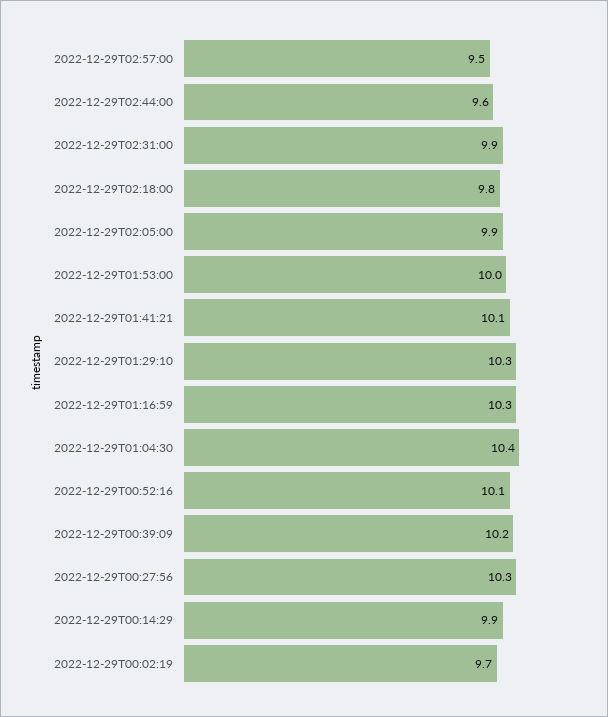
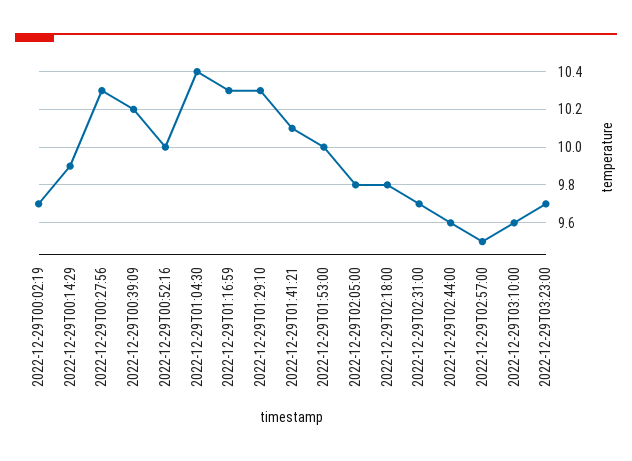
2022-12-29T02:31:00: 9.9 -> 9.7
2022-12-29T02:05:00: 9.9 -> 9.8
2022-12-29T00:52:16: 10.1 -> 10
2022-12-29T03:10:00: none -> 9.6
2022-12-29T03:23:00: none -> 9.7

